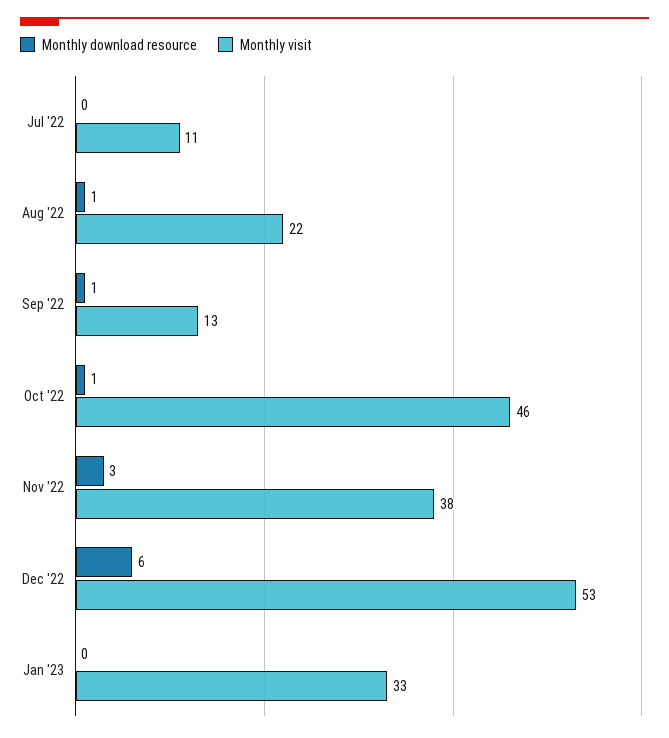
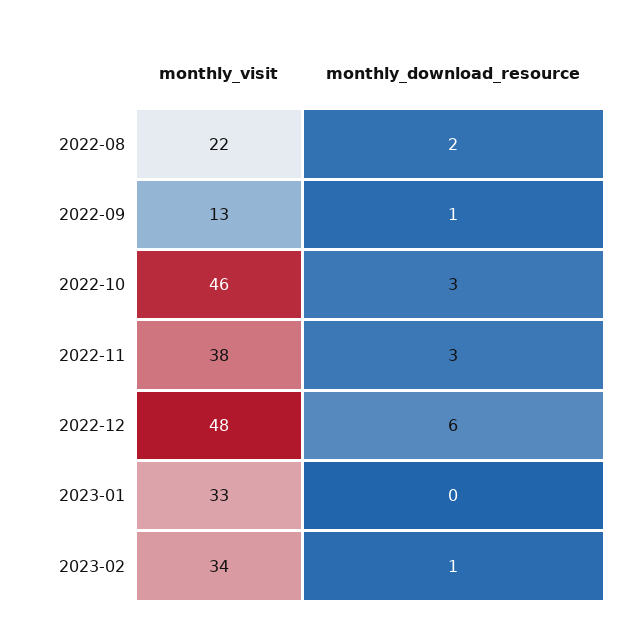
Monthly download resource, Jul '22: 0 -> none
Monthly visit, Jul '22: 11 -> none
Monthly download resource, Aug '22: 1 -> 2
Monthly download resource, Oct '22: 1 -> 3
Monthly visit, Dec '22: 53 -> 48
Monthly visit, 2023-02: none -> 34
Monthly download resource, 2023-02: none -> 1

